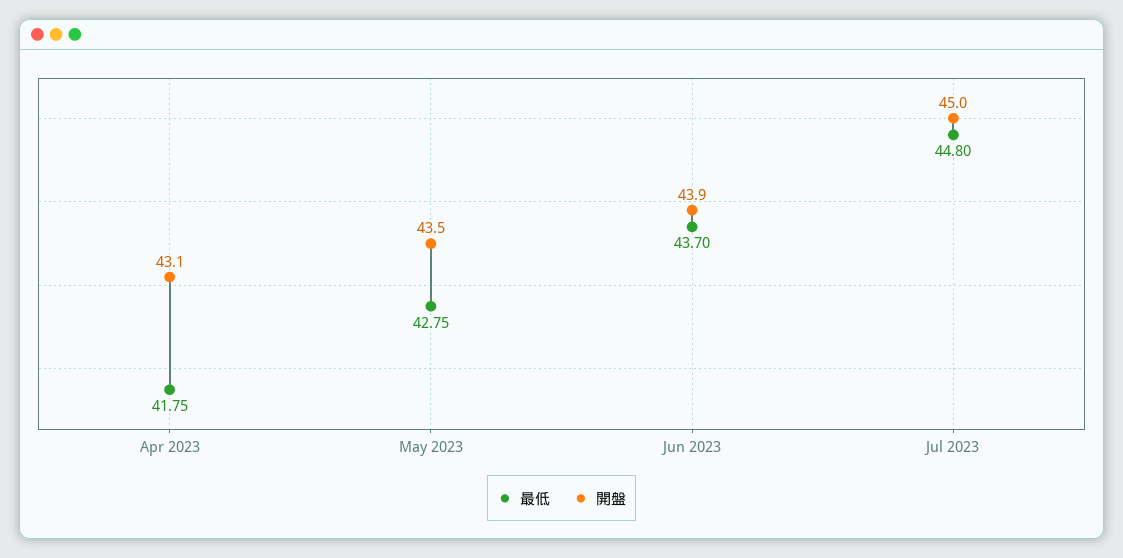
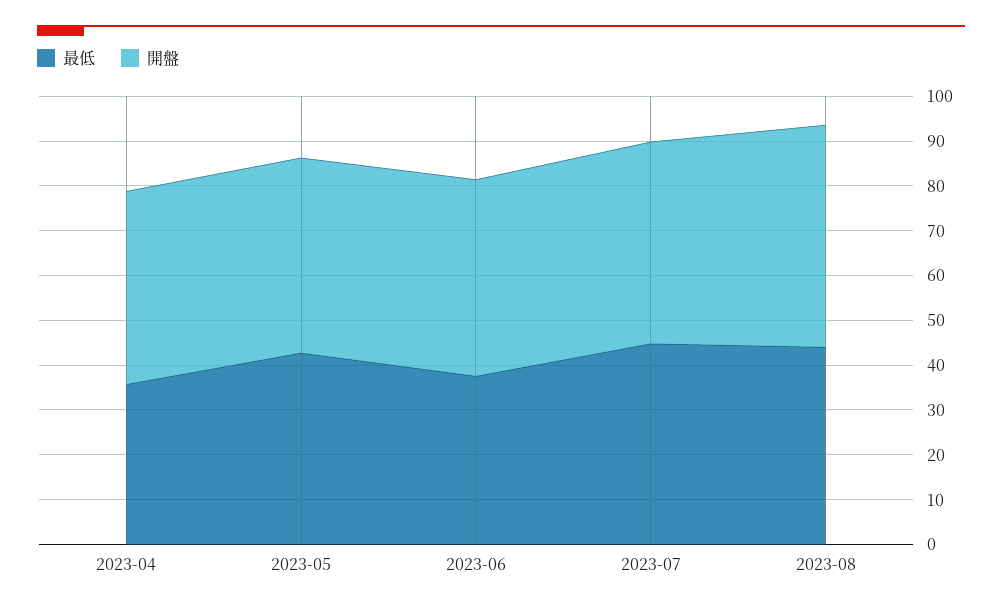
最低, Apr 2023: 41.75 -> 36
最低, Jun 2023: 43.7 -> 38
最低, 2023-08: none -> 44
開盤, 2023-08: none -> 50

